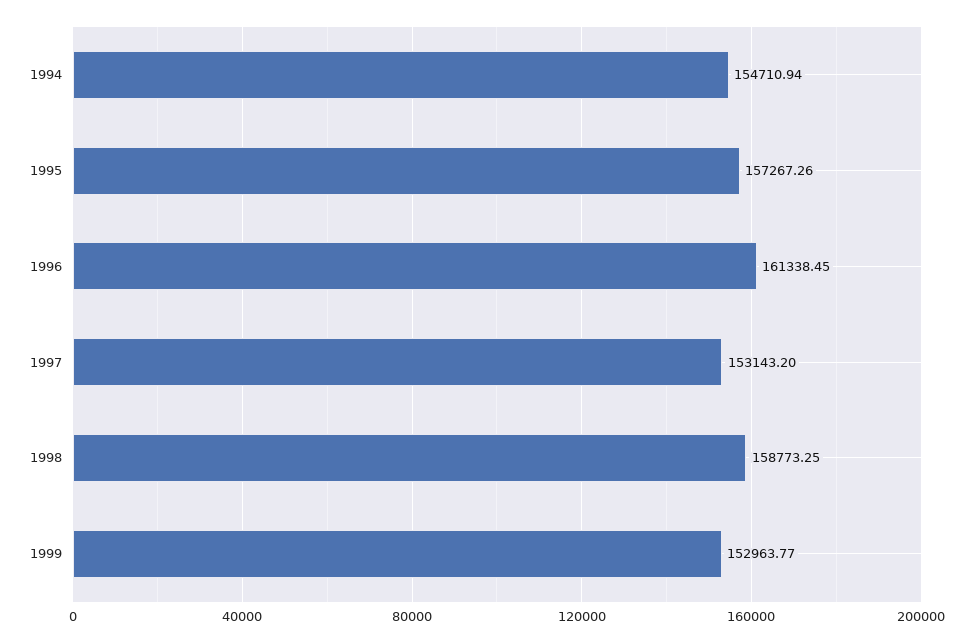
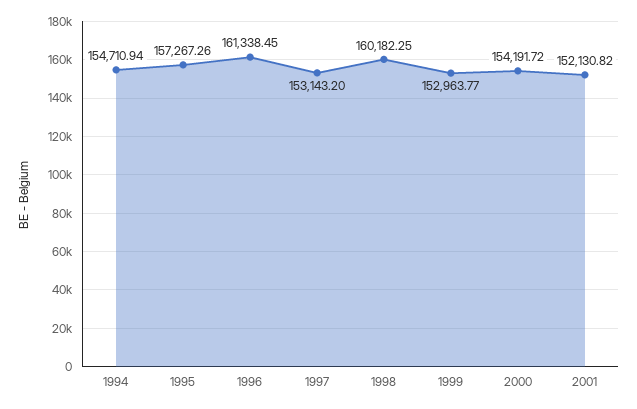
1998: 158773.25 -> 160182.25
2000: none -> 154191.72
2001: none -> 152130.82

